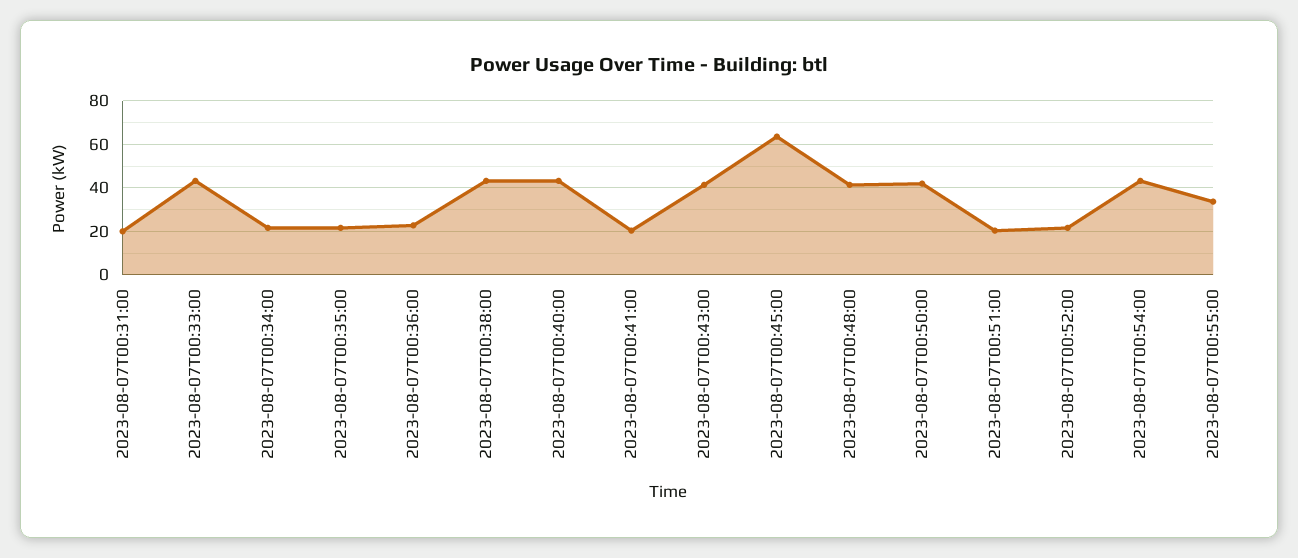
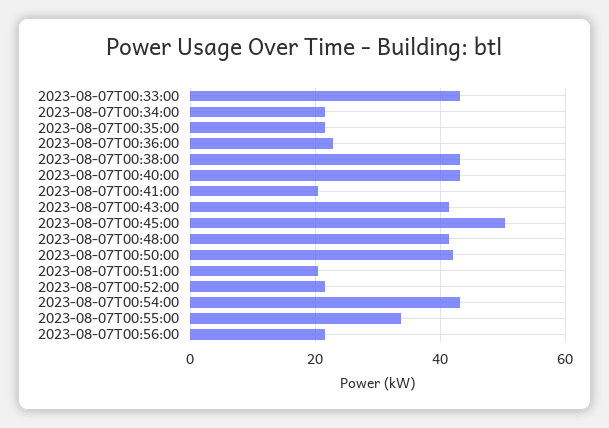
2023-08-07T00:31:00: 20 -> none
2023-08-07T00:45:00: 65 -> 50
2023-08-07T00:56:00: none -> 22

